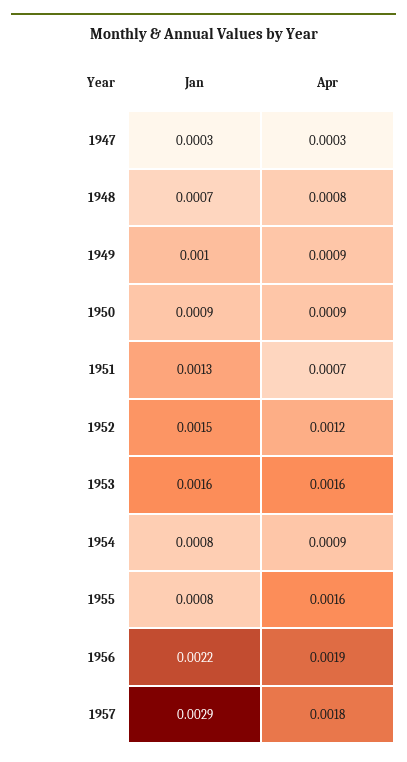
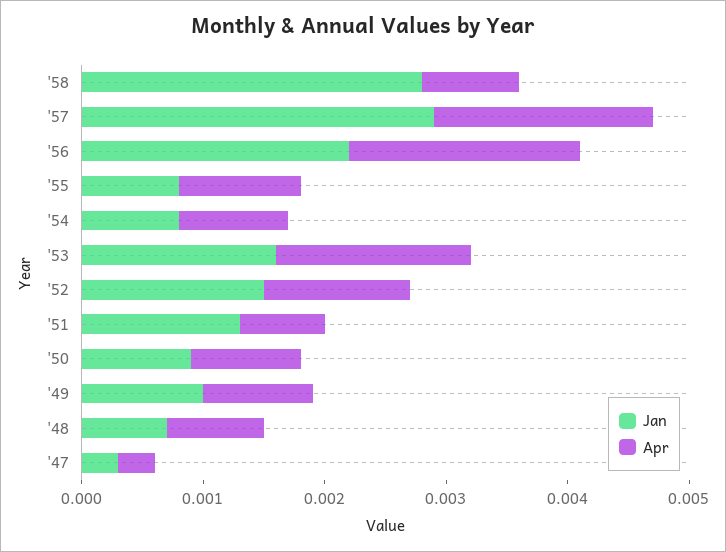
Apr, 1955: 0.0016 -> 0.001
Jan, '58: none -> 0.0028
Apr, '58: none -> 0.0008

